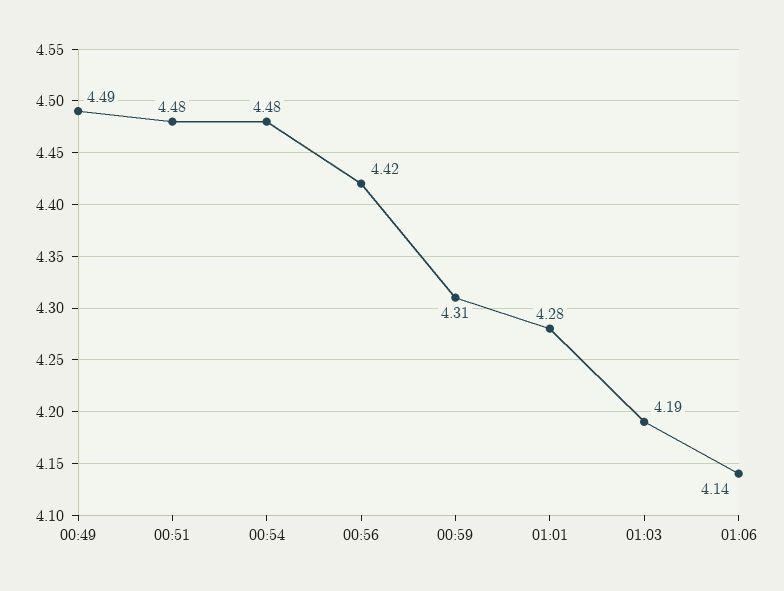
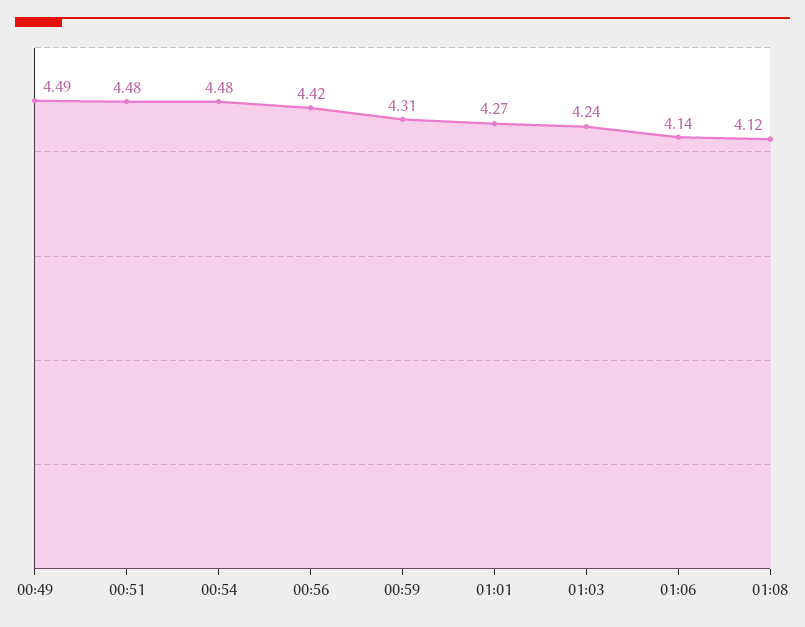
01:01: 4.28 -> 4.27
01:03: 4.19 -> 4.24
01:08: none -> 4.12

